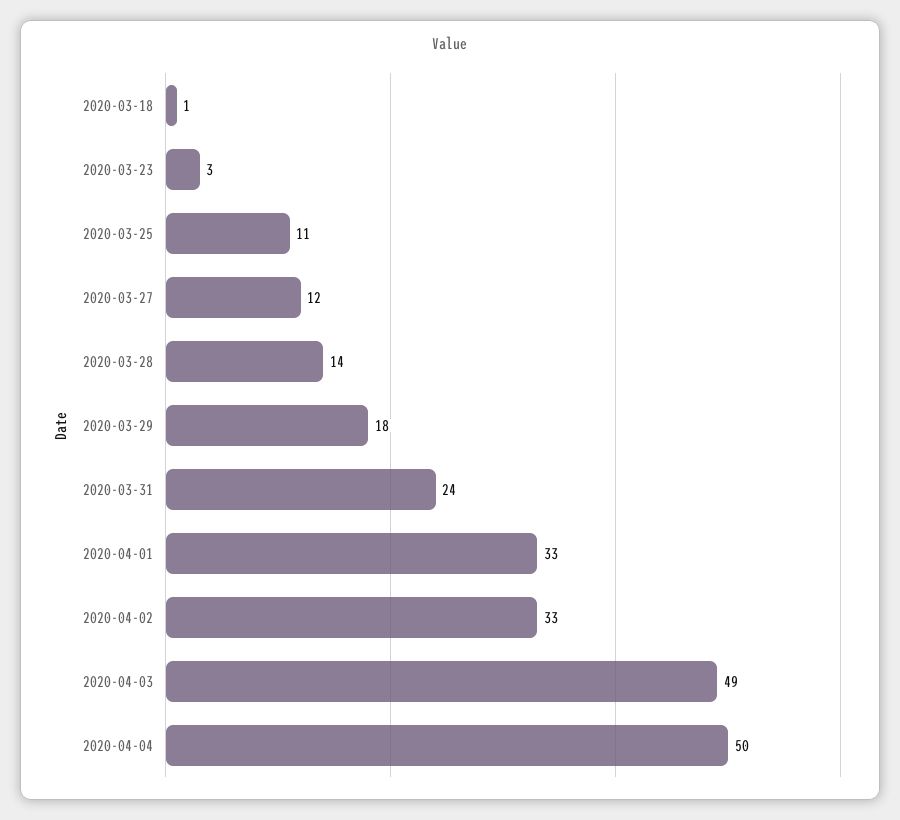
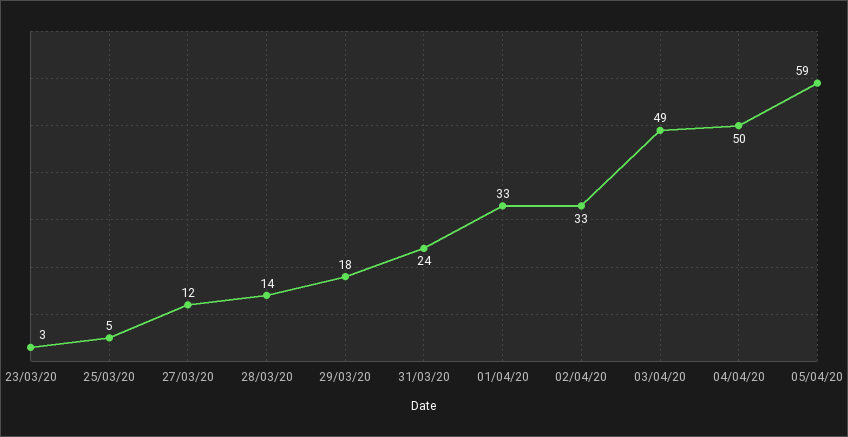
2020-03-18: 1 -> none
2020-03-25: 11 -> 5
05/04/20: none -> 59

